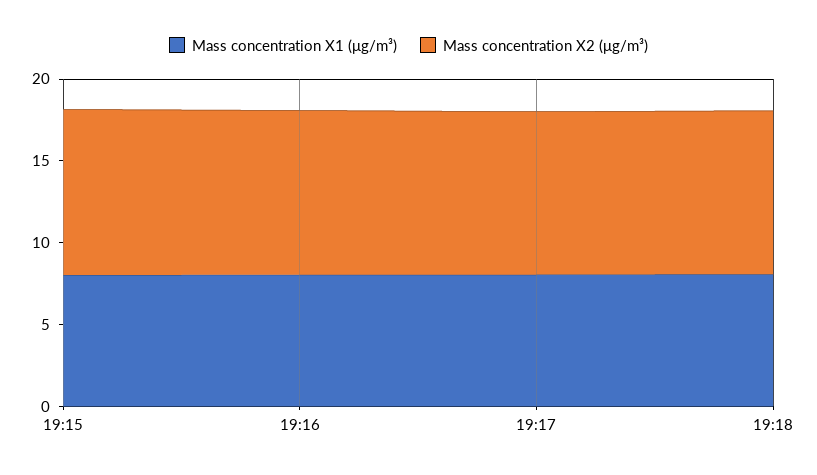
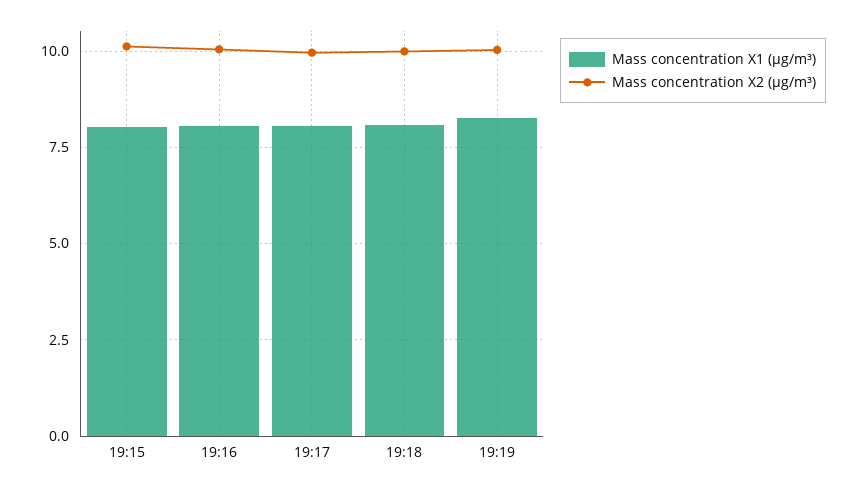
Mass concentration X1 (μg/m³), 19:19: none -> 8.25
Mass concentration X2 (μg/m³), 19:19: none -> 10

